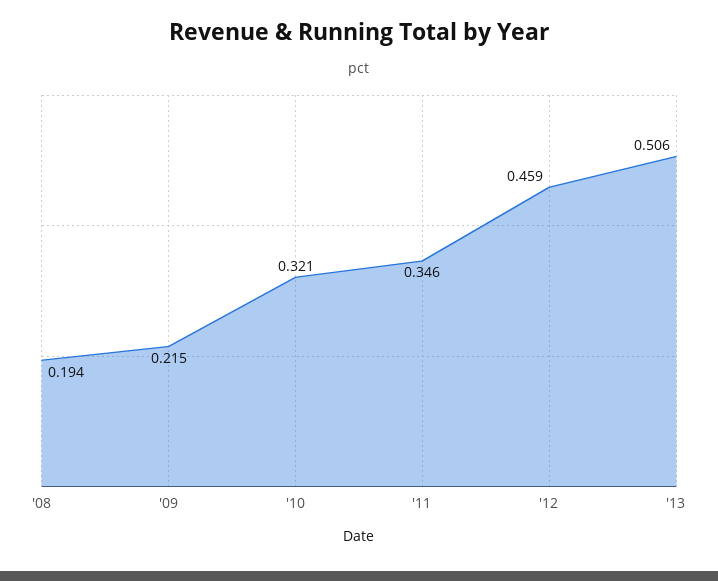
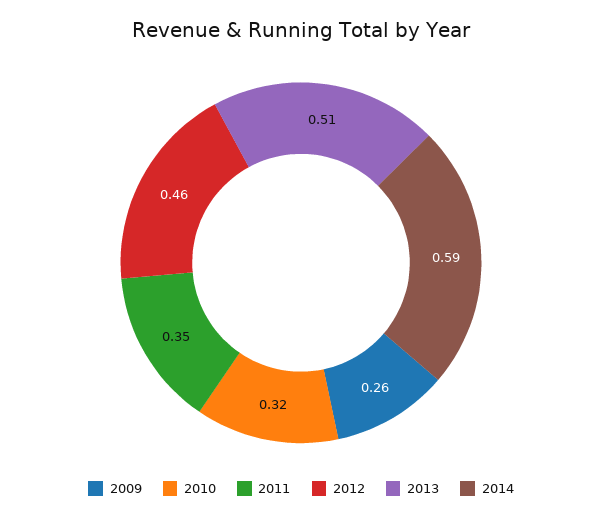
'08: 0.194 -> none
'09: 0.215 -> 0.26
2014: none -> 0.59

